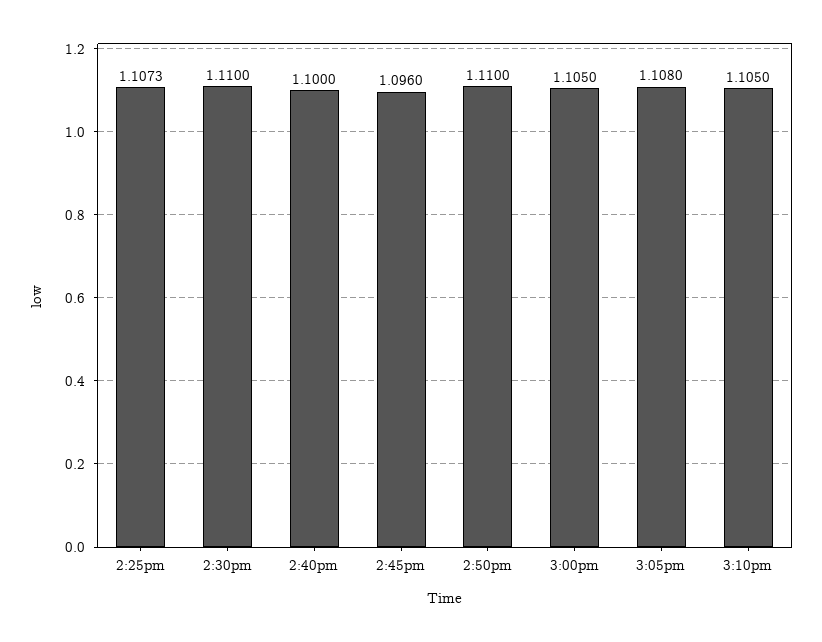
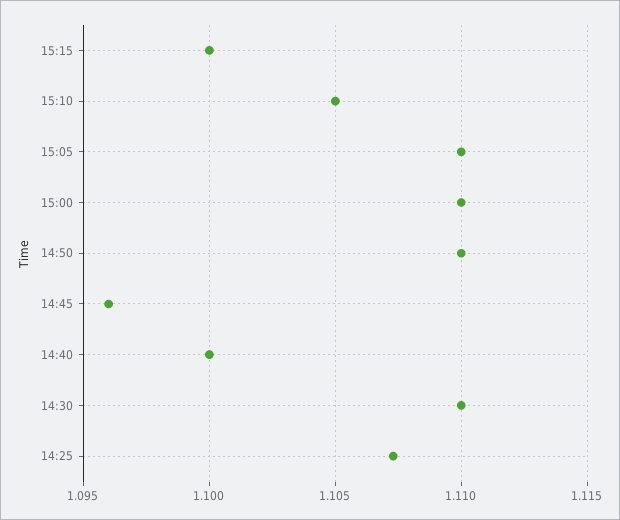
3:00pm: 1.105 -> 1.11
3:05pm: 1.108 -> 1.11
15:15: none -> 1.1

